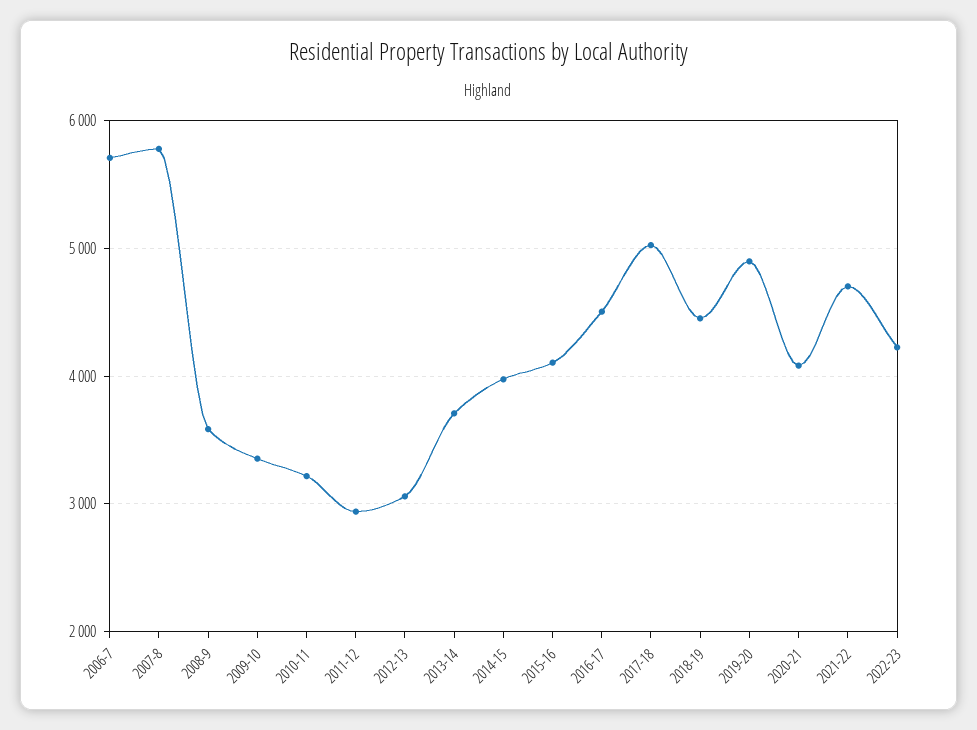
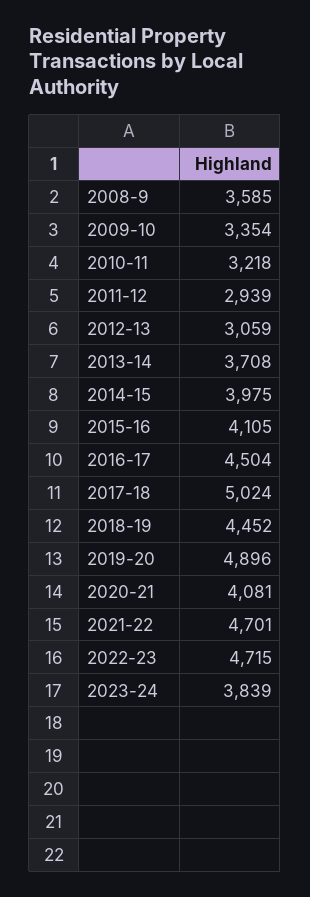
2006-7: 5700 -> none
2007-8: 5800 -> none
2022-23: 4200 -> 4715
2023-24: none -> 3839

